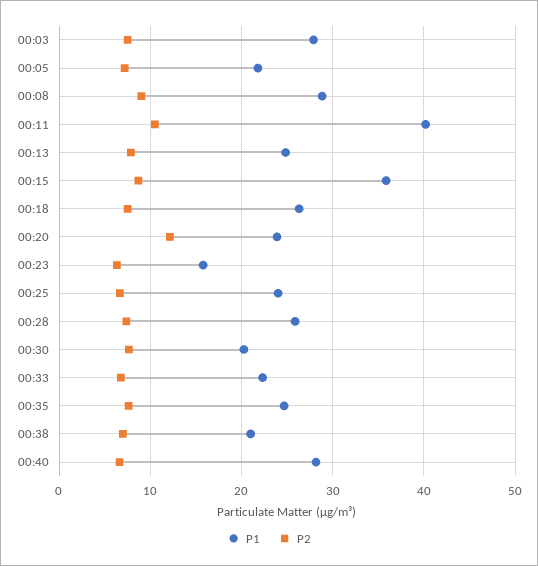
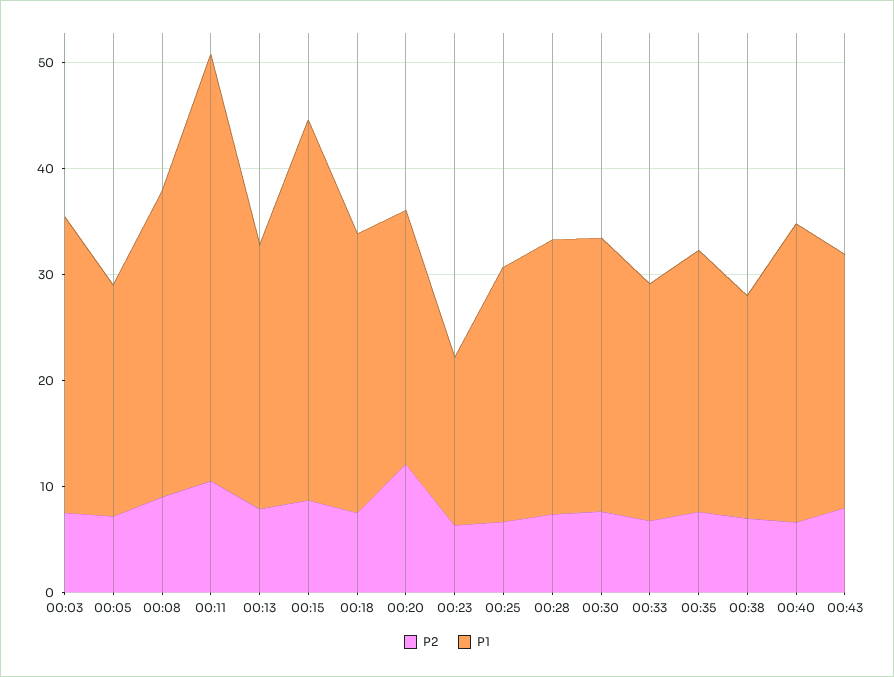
P1, 00:30: 20 -> 26
P2, 00:43: none -> 8
P1, 00:43: none -> 24

